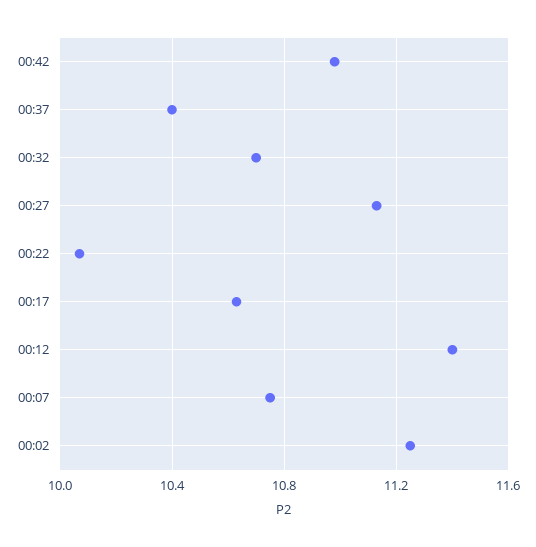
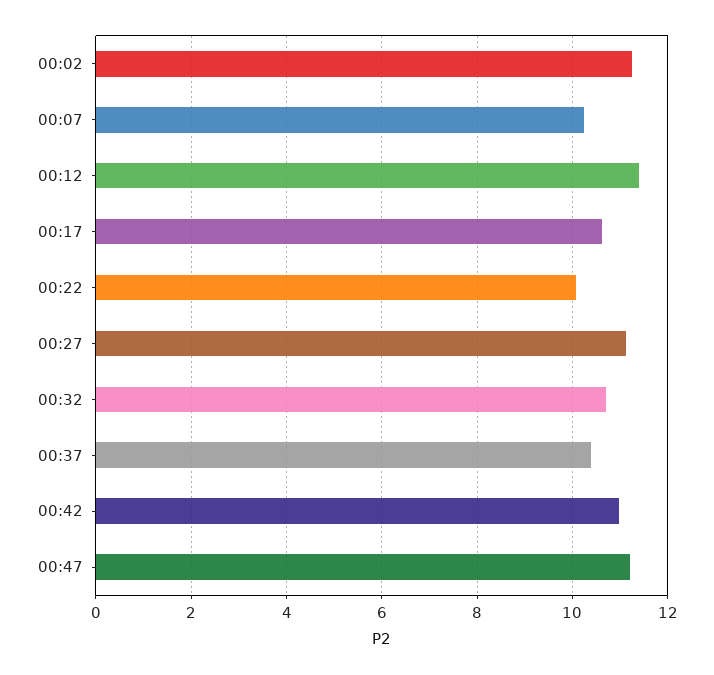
00:07: 10.75 -> 10.2
00:47: none -> 11.2

